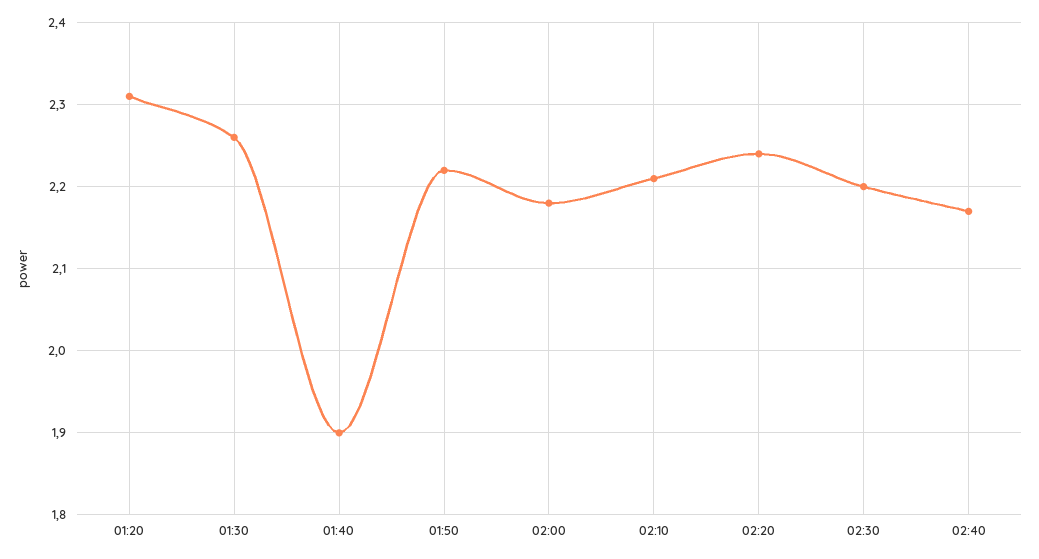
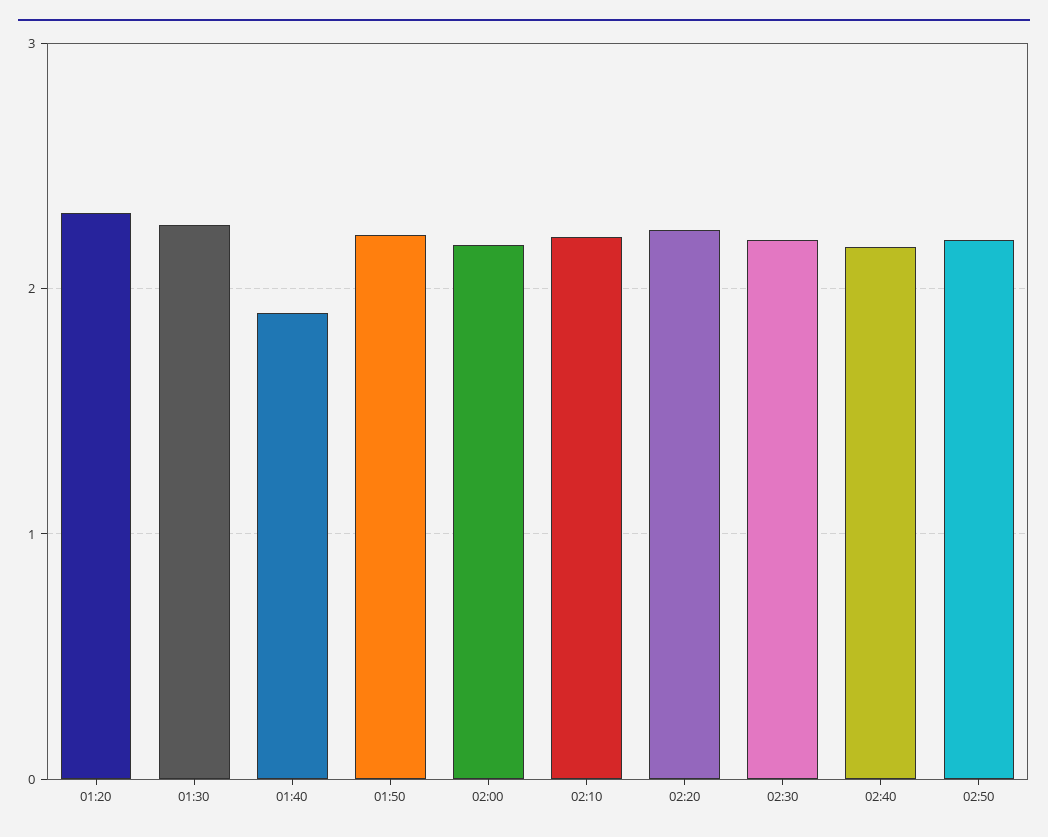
02:50: none -> 2.2

